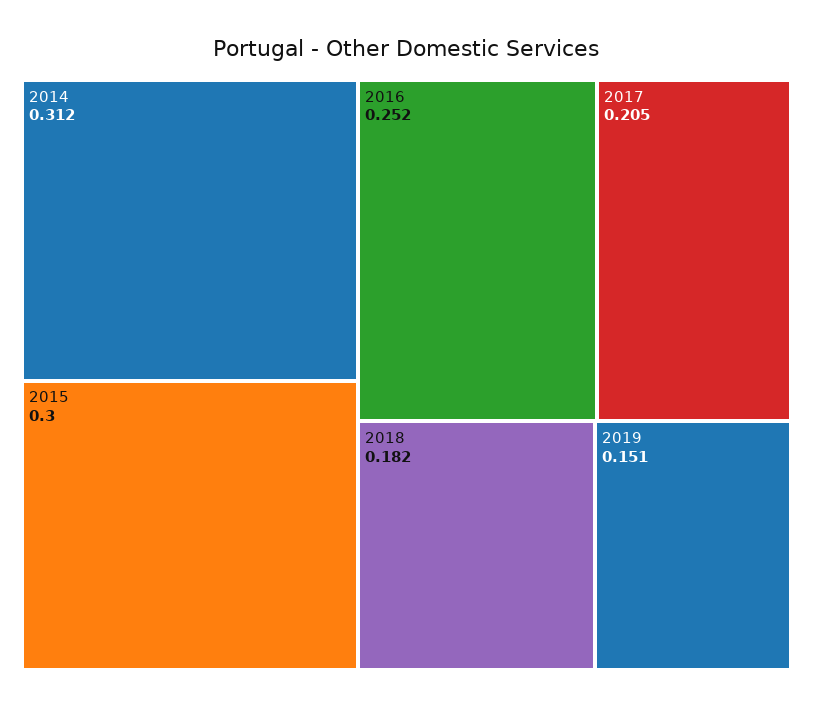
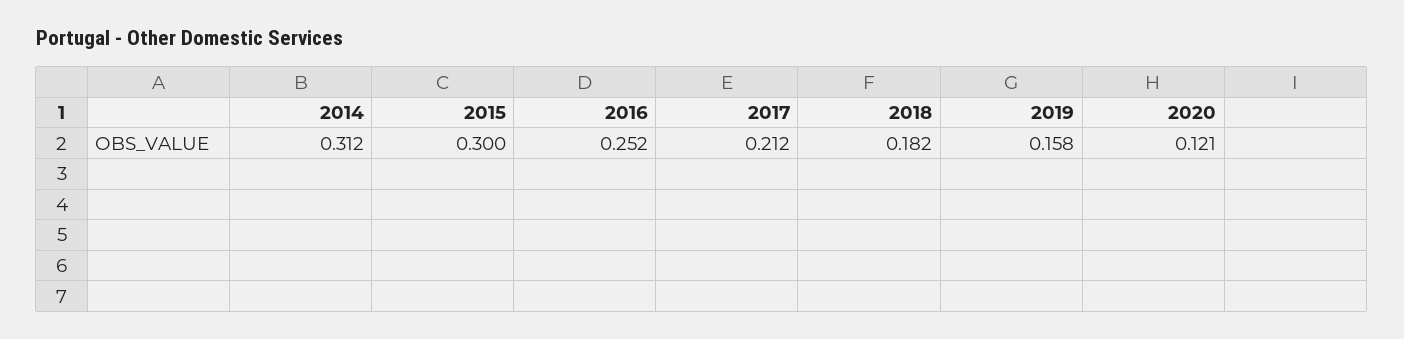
2017: 0.205 -> 0.212
2019: 0.151 -> 0.158
2020: none -> 0.121

